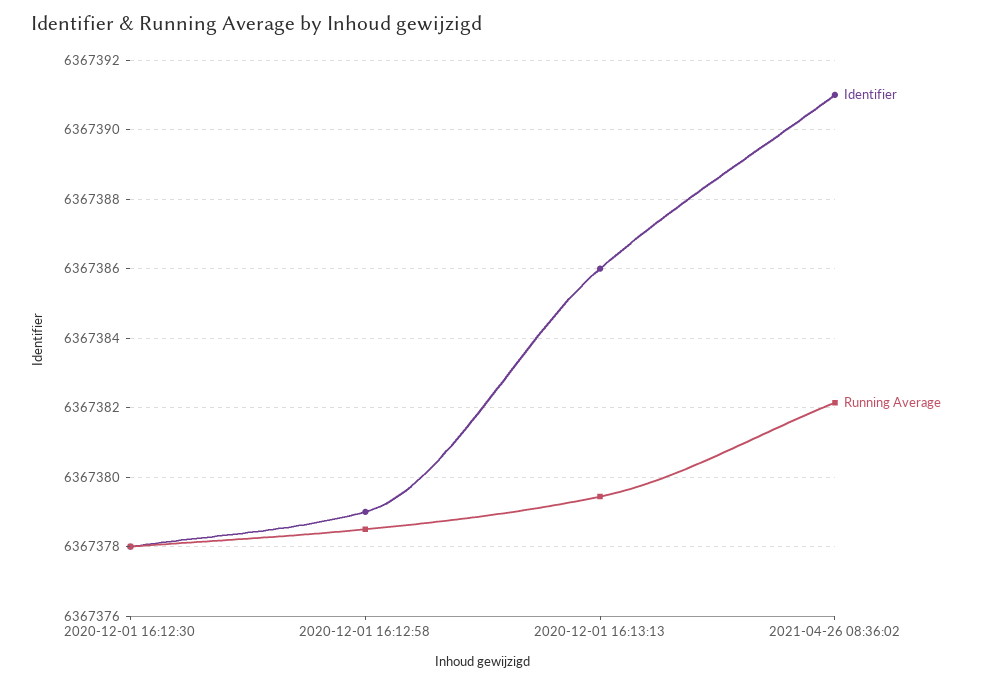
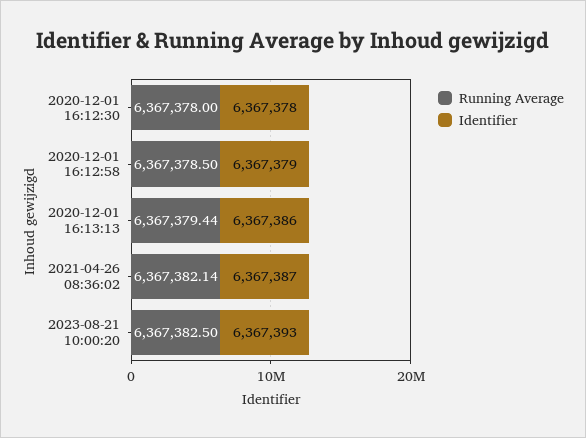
Identifier, 2021-04-26 08:36:02: 6367391 -> 6367387
Running Average, 2023-08-21 10:00:20: none -> 6367382.5
Identifier, 2023-08-21 10:00:20: none -> 6367393

